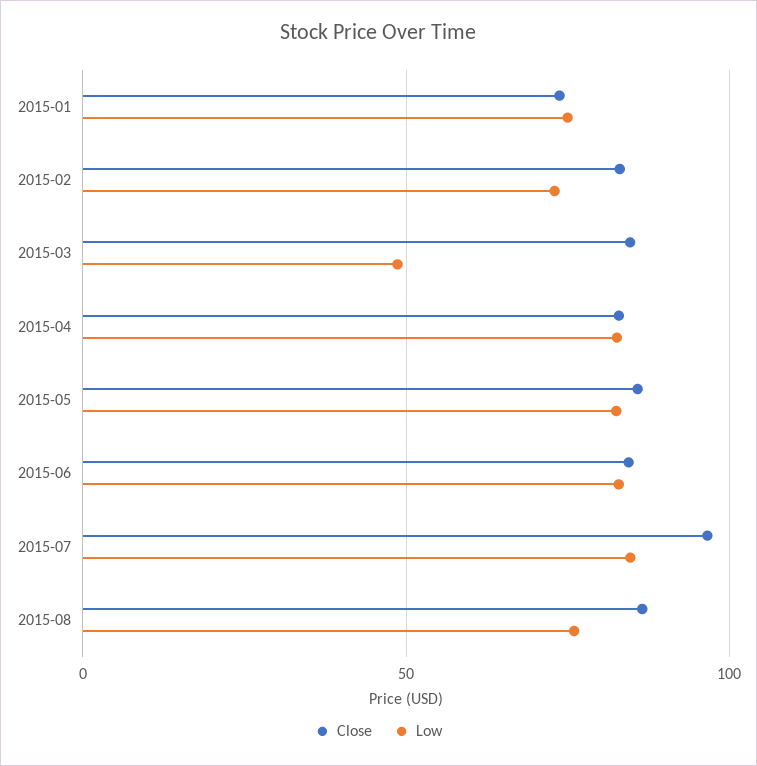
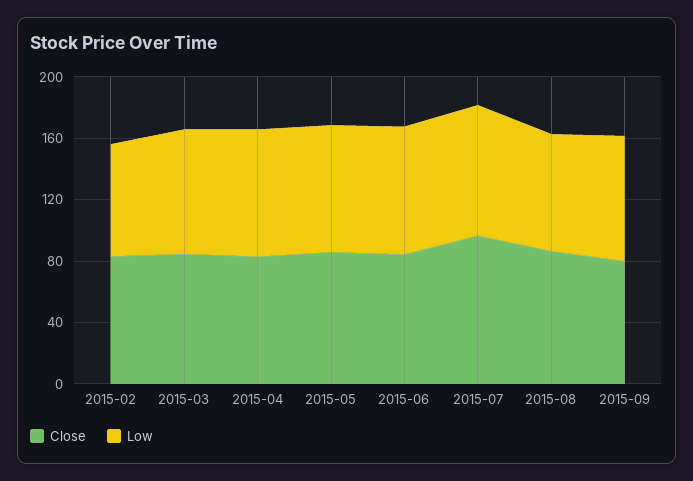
Close, 2015-01: 75 -> none
Low, 2015-01: 75 -> none
Low, 2015-03: 50 -> 80
Close, 2015-09: none -> 80
Low, 2015-09: none -> 80

